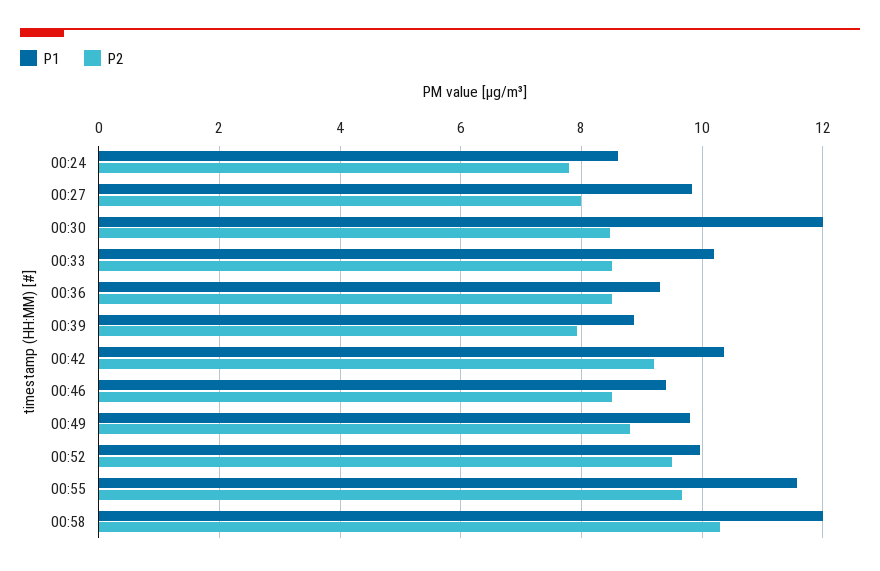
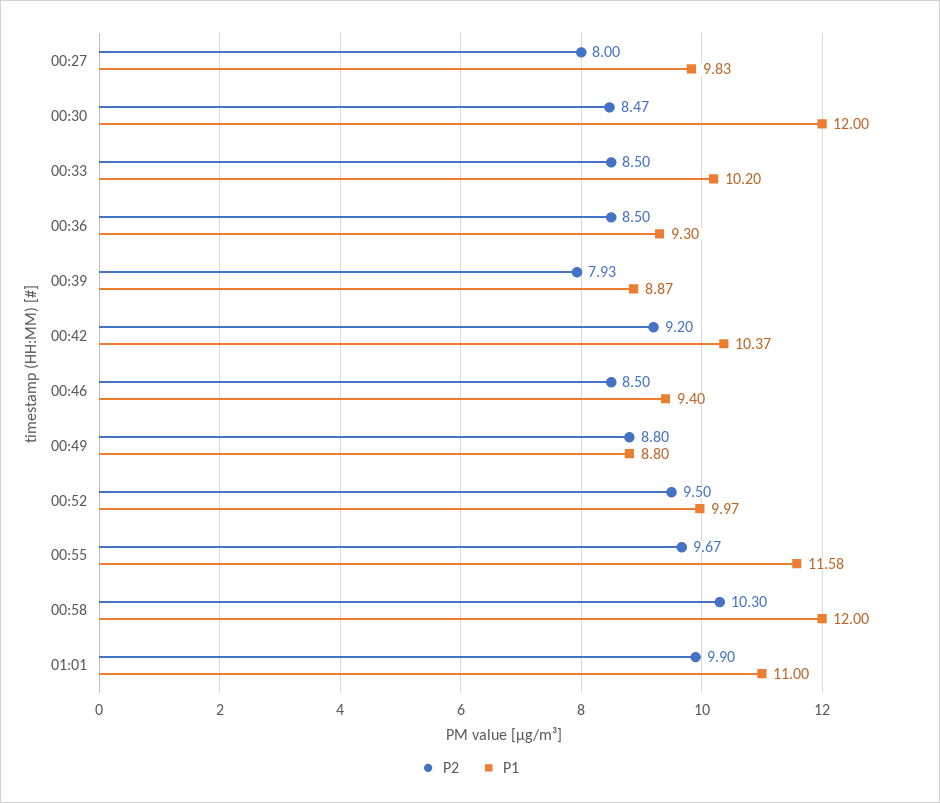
P1, 00:24: 8.6 -> none
P2, 00:24: 7.8 -> none
P1, 00:49: 9.8 -> 8.8
P2, 01:01: none -> 9.9
P1, 01:01: none -> 11

